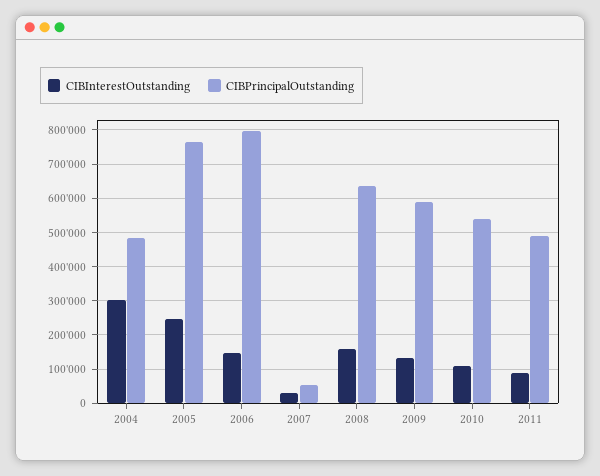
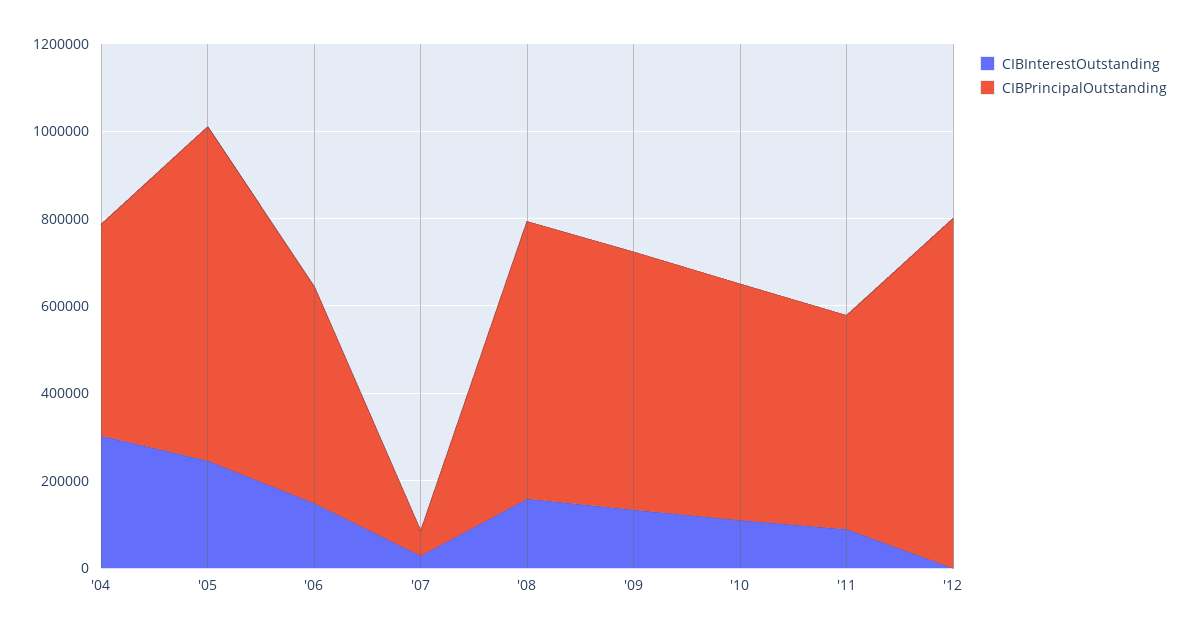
CIBPrincipalOutstanding, 2006: 800000 -> 500000
CIBInterestOutstanding, '12: none -> 0
CIBPrincipalOutstanding, '12: none -> 800000

